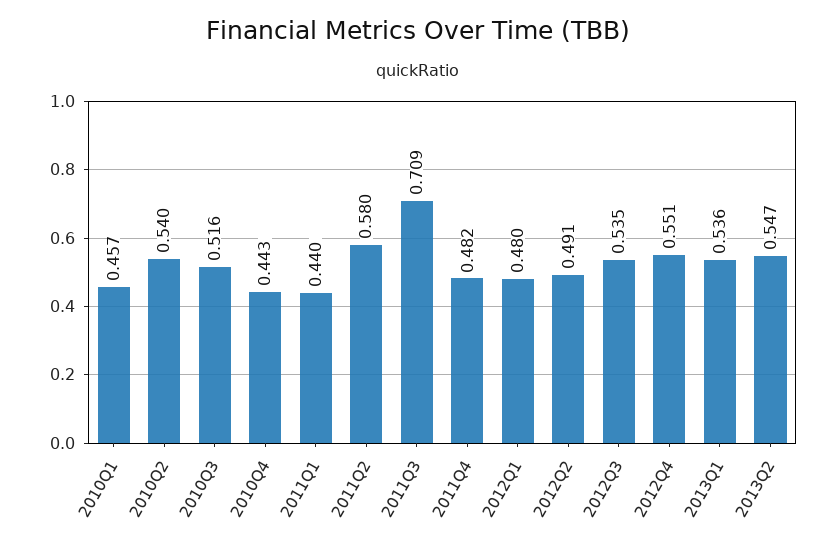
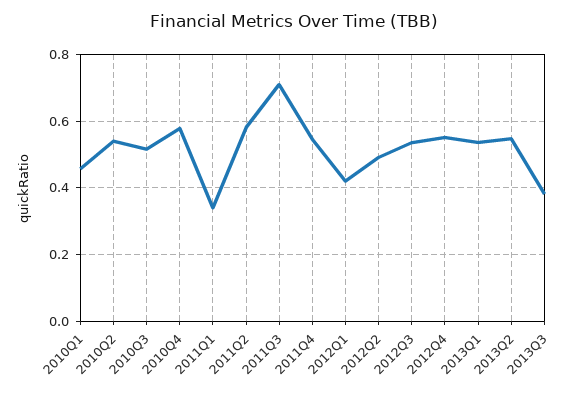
2010Q4: 0.443 -> 0.58
2011Q1: 0.44 -> 0.34
2011Q4: 0.482 -> 0.54
2012Q1: 0.48 -> 0.42
2013Q3: none -> 0.38

